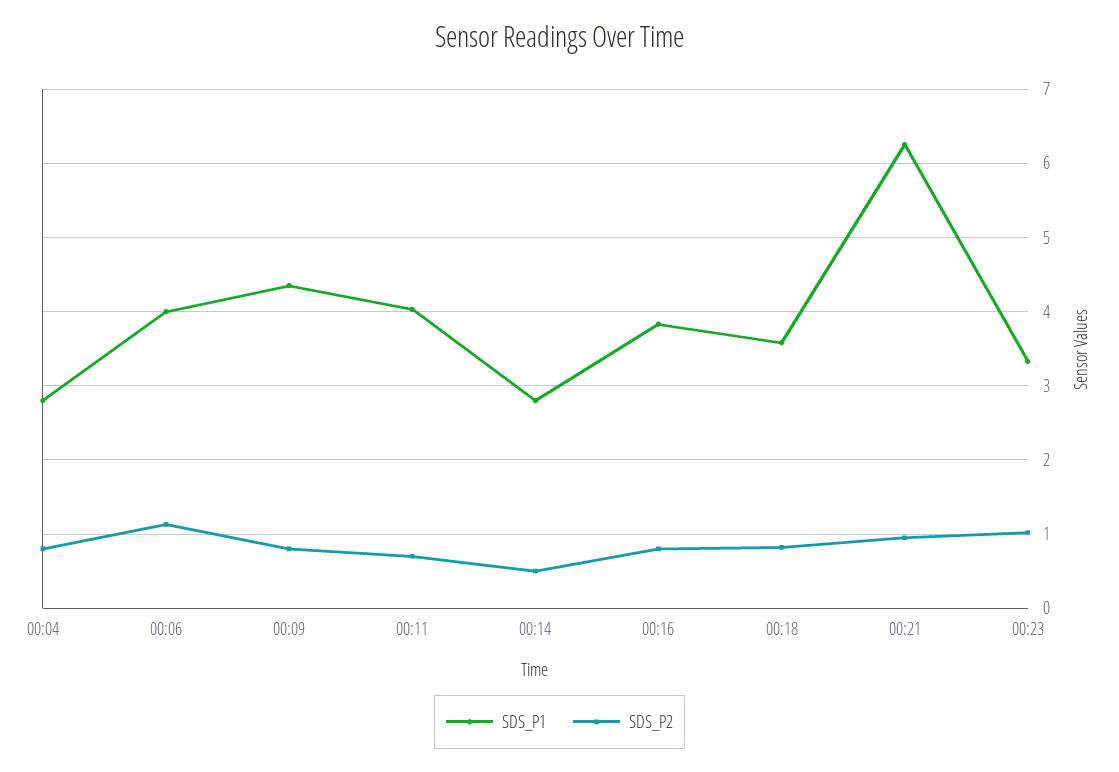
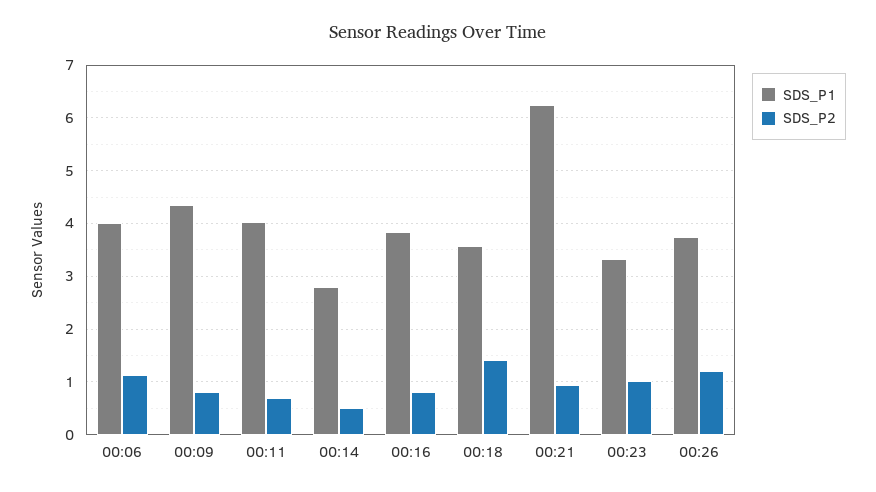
SDS_P1, 00:04: 2.8 -> none
SDS_P2, 00:04: 0.8 -> none
SDS_P2, 00:18: 0.8 -> 1.4
SDS_P1, 00:26: none -> 3.8
SDS_P2, 00:26: none -> 1.2

